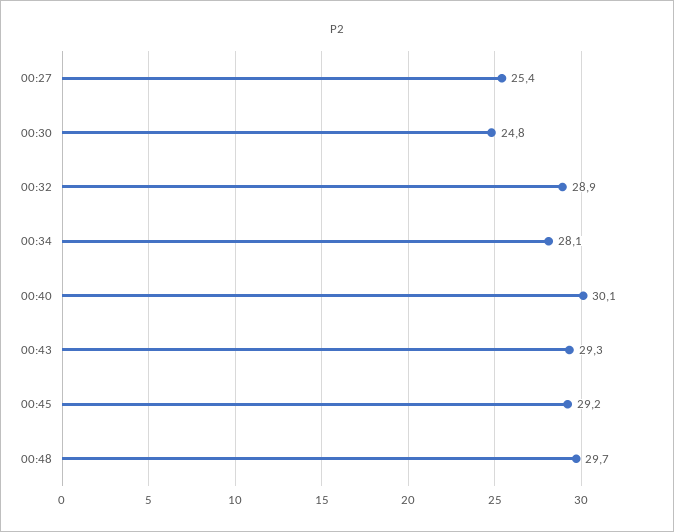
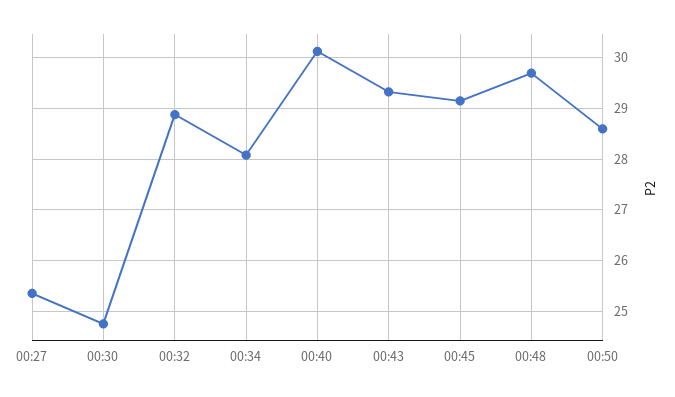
00:50: none -> 28.6

